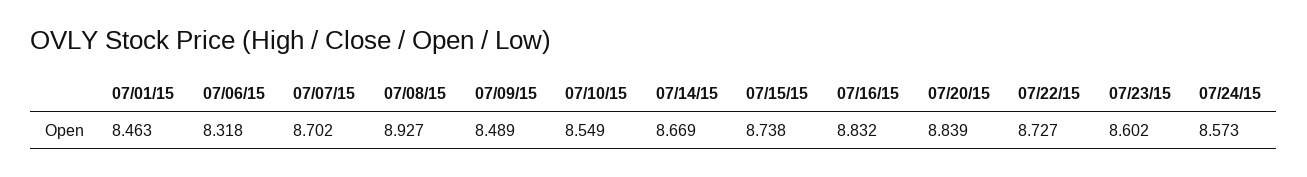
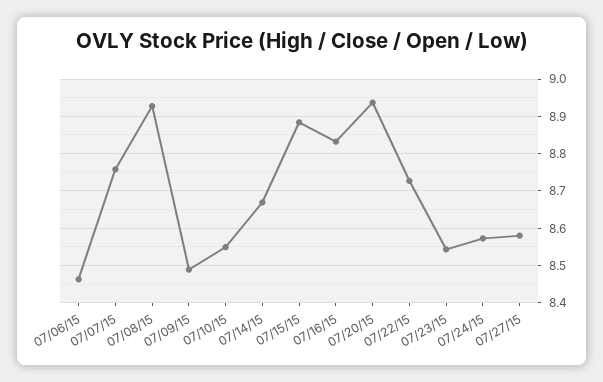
07/01/15: 8.463 -> none
07/06/15: 8.318 -> 8.46
07/07/15: 8.702 -> 8.76
07/15/15: 8.738 -> 8.88
07/20/15: 8.839 -> 8.94
07/23/15: 8.602 -> 8.54
07/27/15: none -> 8.58

